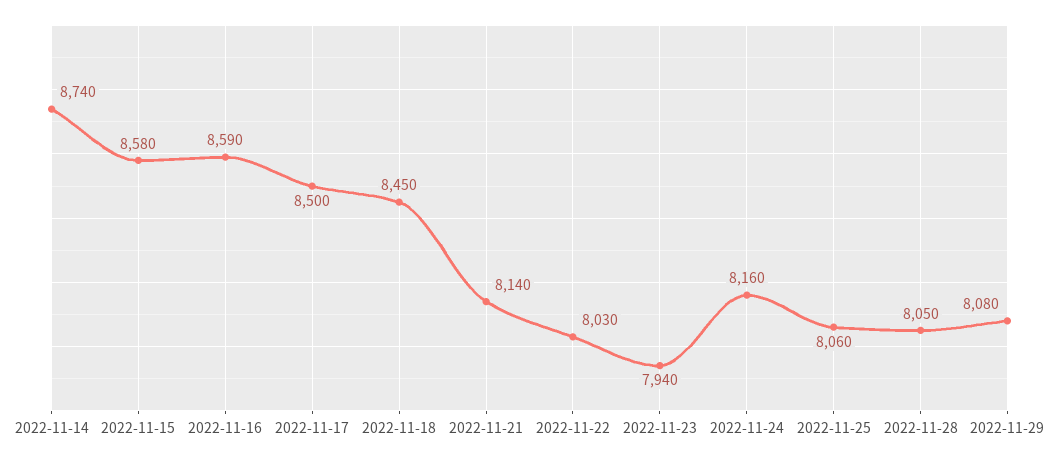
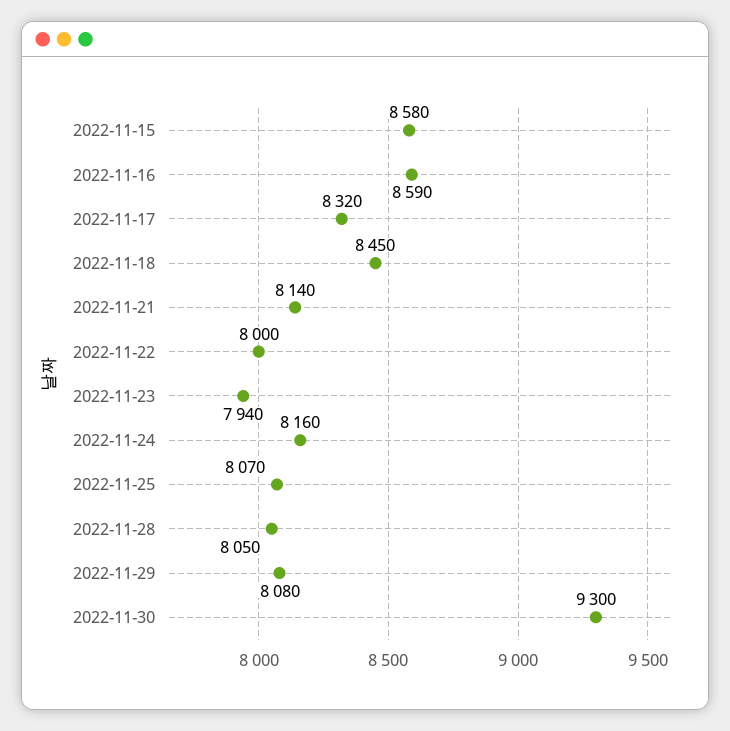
2022-11-14: 8740 -> none
2022-11-17: 8500 -> 8320
2022-11-22: 8030 -> 8000
2022-11-25: 8060 -> 8070
2022-11-30: none -> 9300

